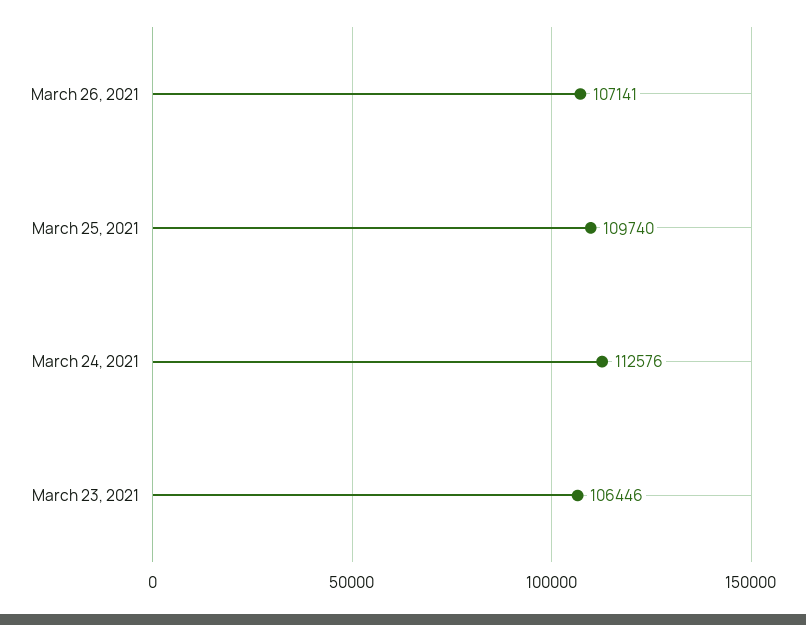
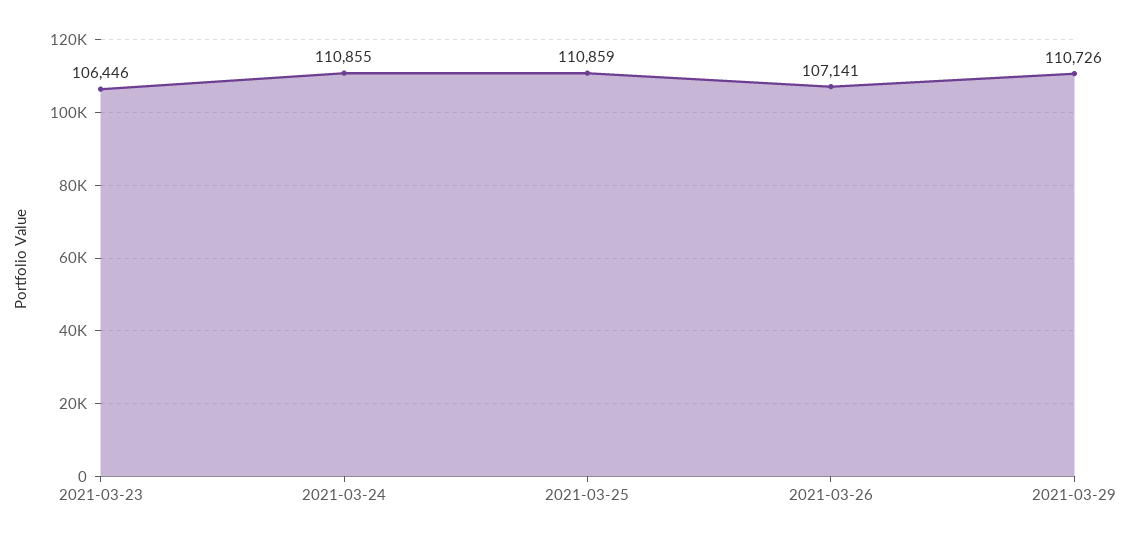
March 25, 2021: 109740 -> 110859
March 24, 2021: 112576 -> 110855
2021-03-29: none -> 110726

